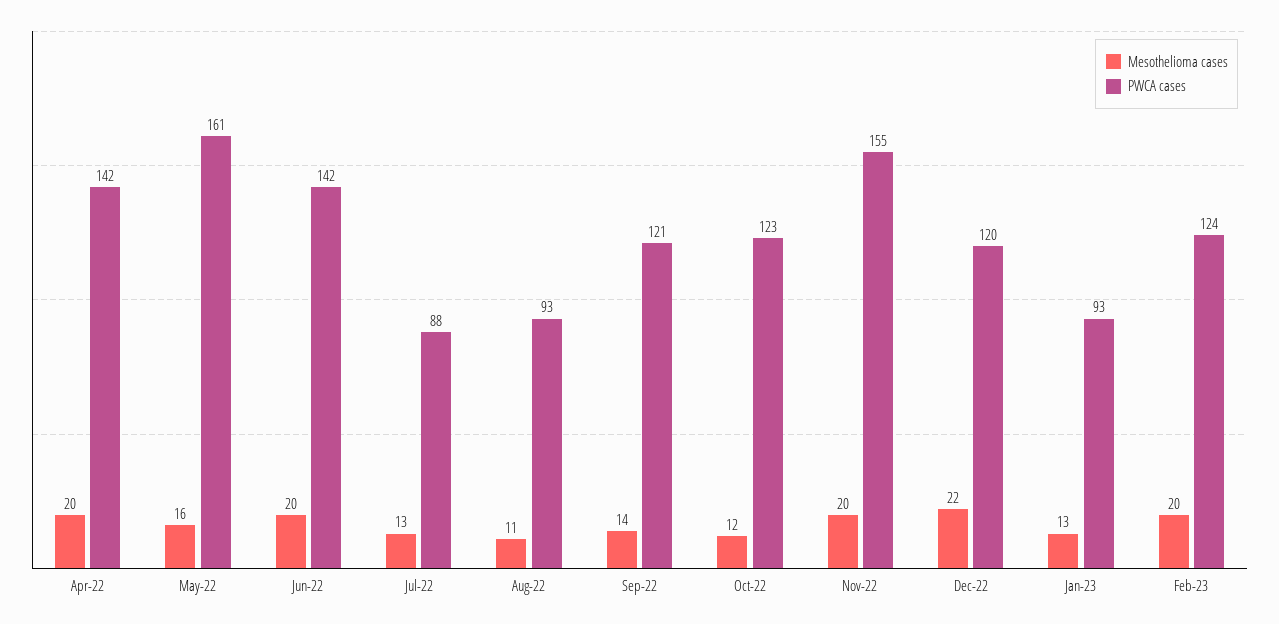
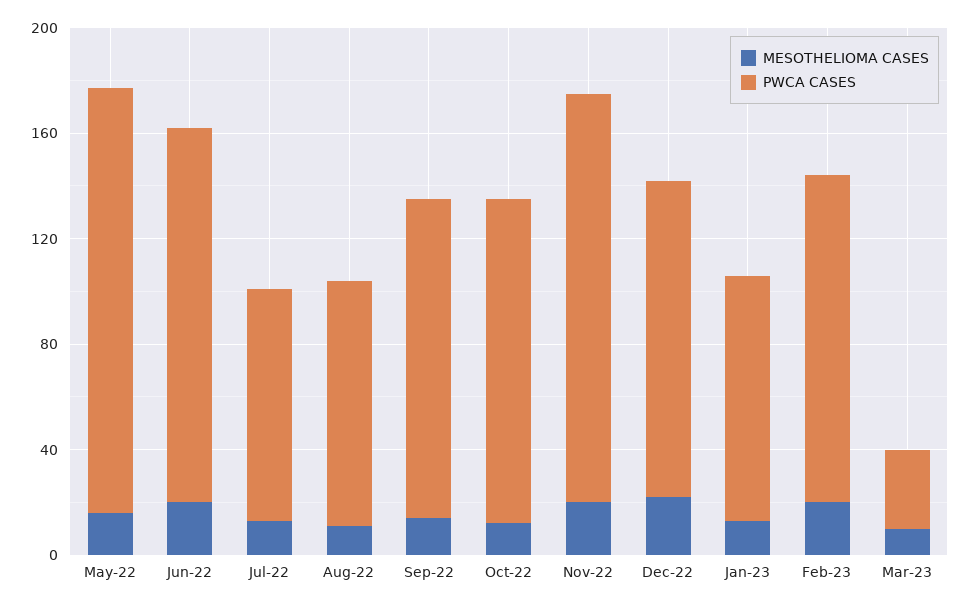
Mesothelioma cases, Apr-22: 20 -> none
PWCA cases, Apr-22: 142 -> none
Mesothelioma cases, Mar-23: none -> 10
PWCA cases, Mar-23: none -> 30

